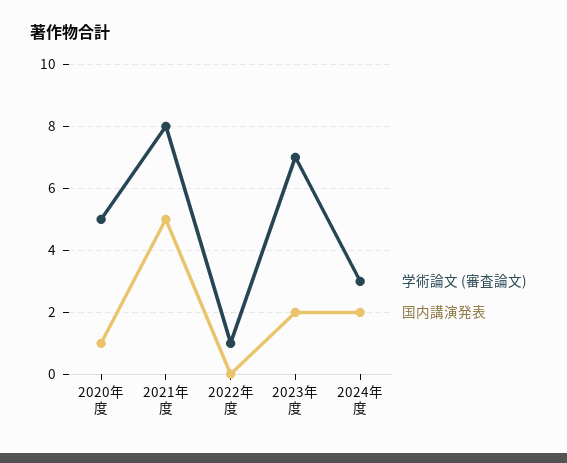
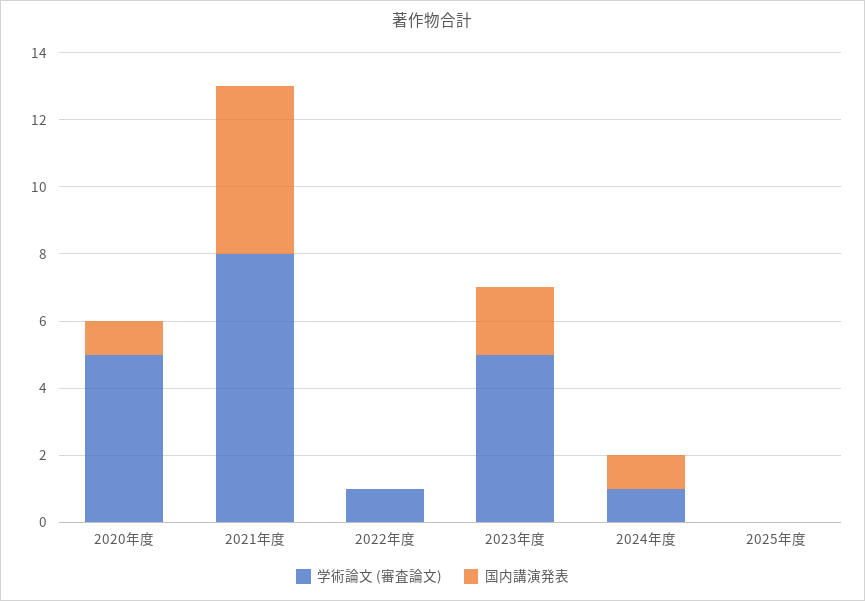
学術論文 (審査論文), 2023年度: 7 -> 5
学術論文 (審査論文), 2024年度: 3 -> 1
国内講演発表, 2024年度: 2 -> 1
学術論文 (審査論文), 2025年度: none -> 0
国内講演発表, 2025年度: none -> 0

